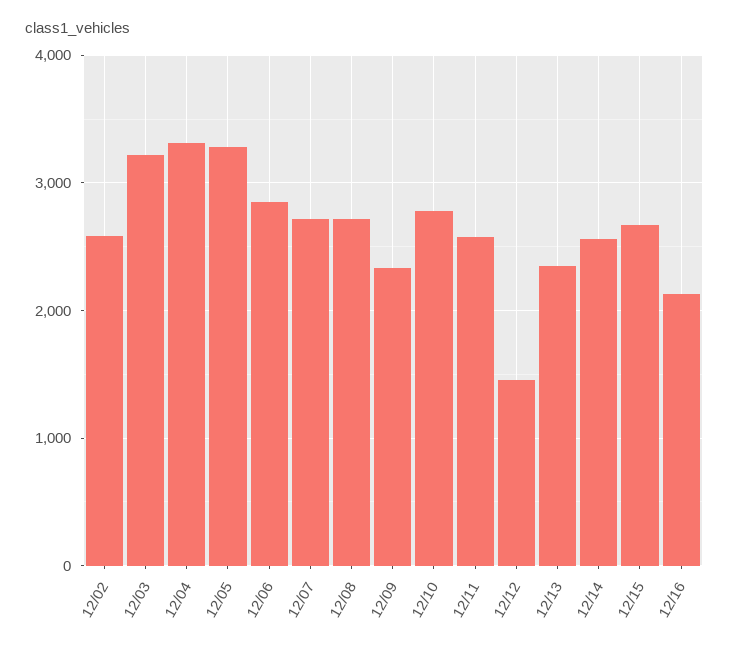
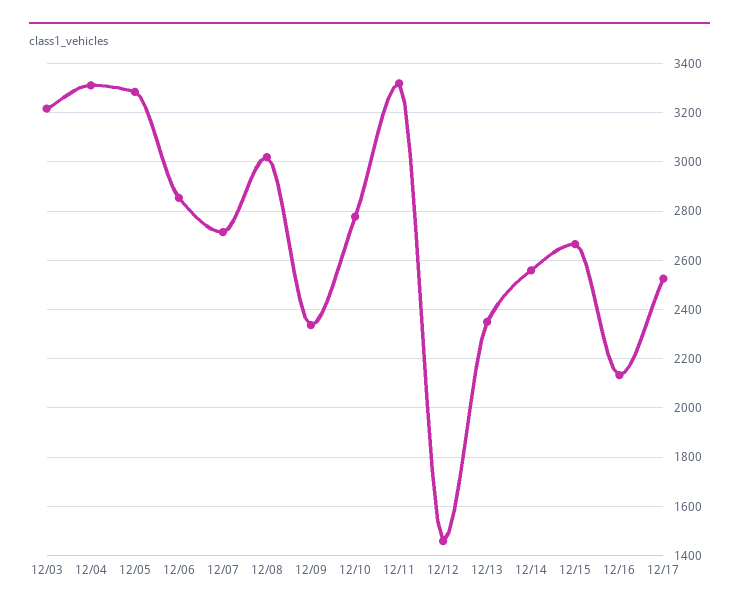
12/02: 2600 -> none
12/08: 2700 -> 3025
12/11: 2600 -> 3325
12/17: none -> 2525

